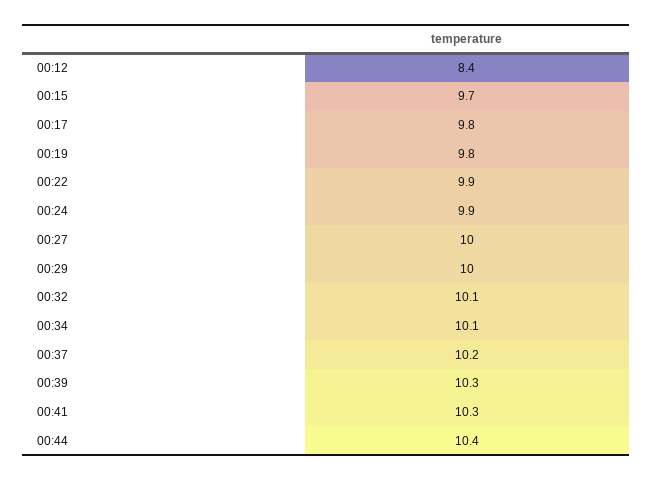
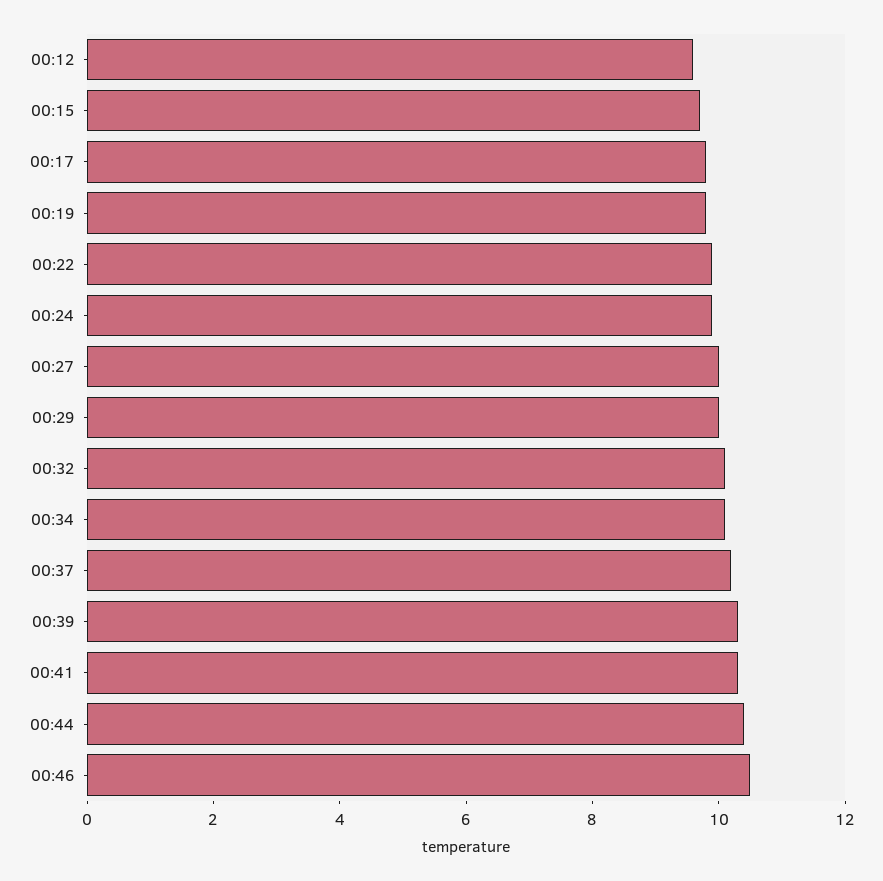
00:12: 8.4 -> 9.5
00:46: none -> 10.5

